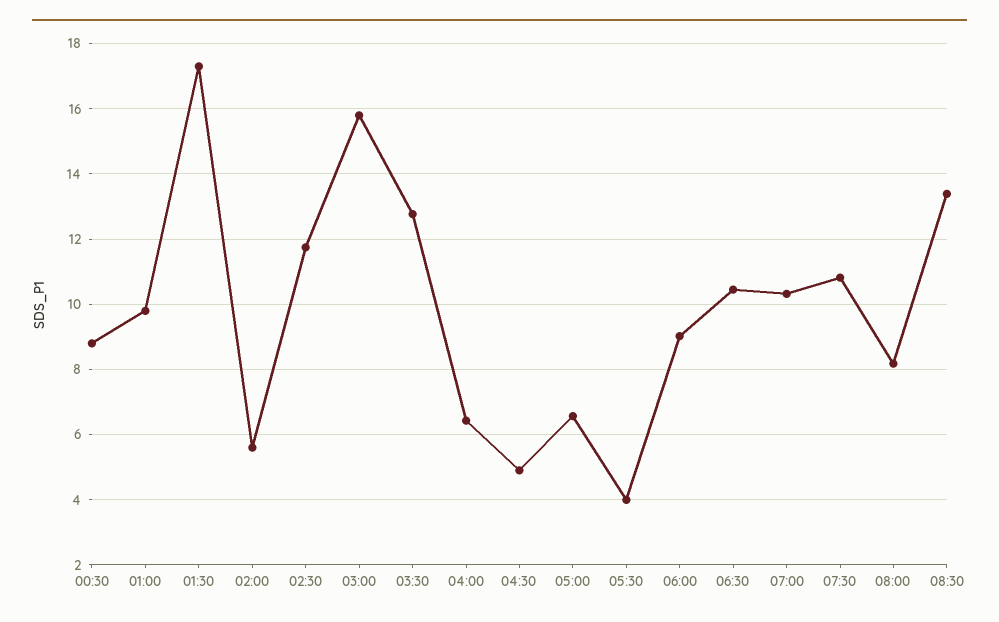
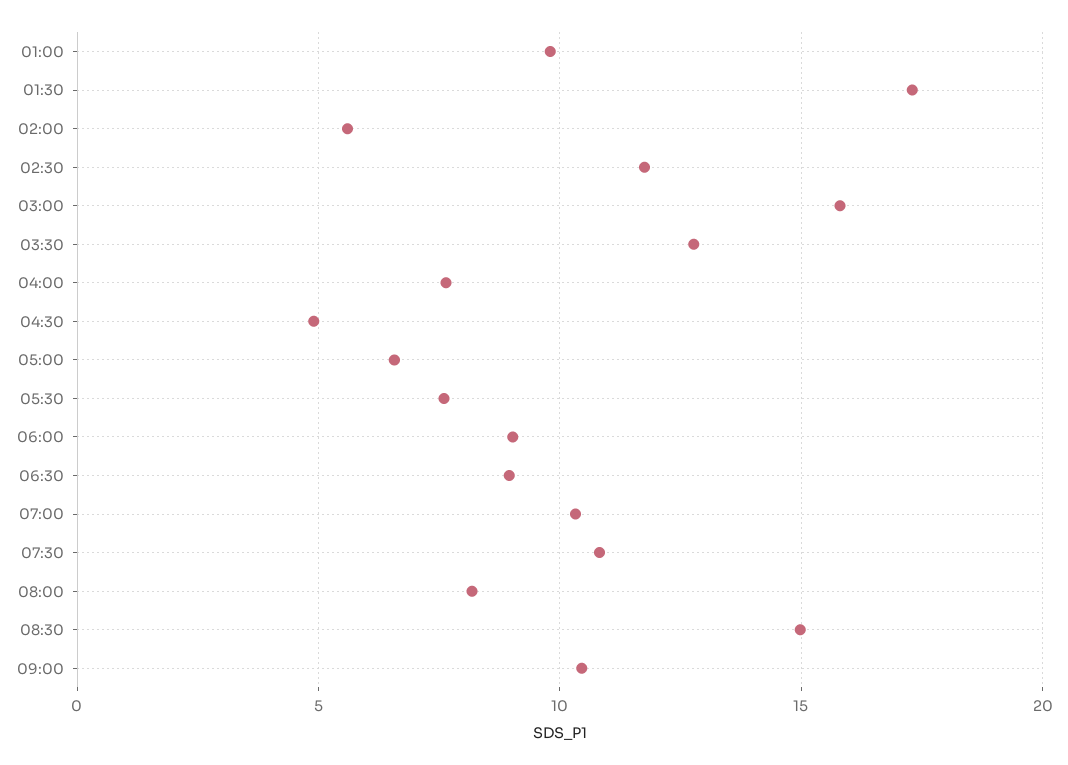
00:30: 8.8 -> none
04:00: 6.4 -> 7.5
05:30: 4 -> 7.5
06:30: 10.4 -> 9
08:30: 13.4 -> 15
09:00: none -> 10.5

